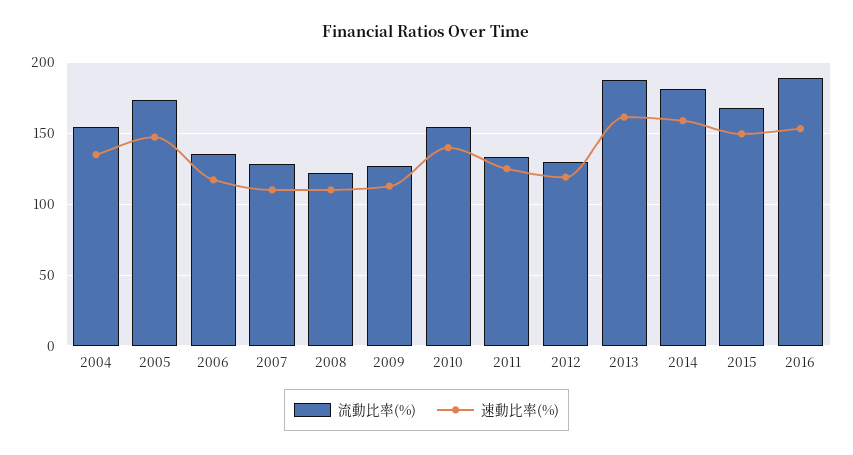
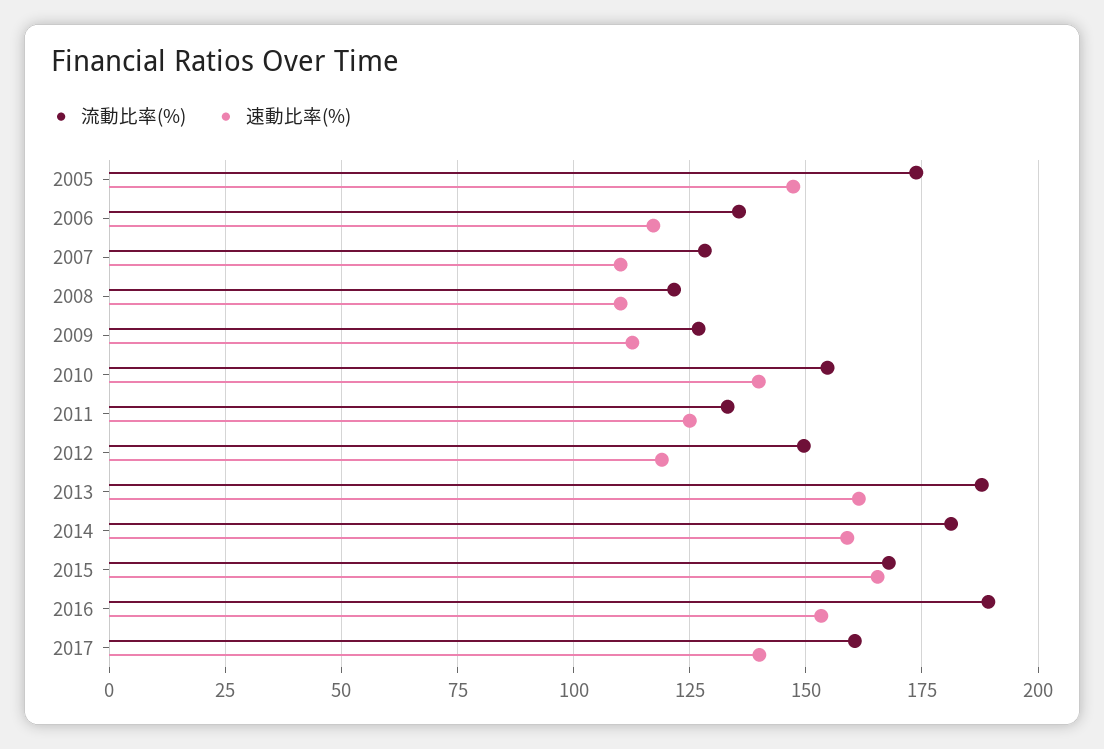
流動比率(%), 2004: 155 -> none
速動比率(%), 2004: 135 -> none
流動比率(%), 2012: 130 -> 150
速動比率(%), 2015: 150 -> 165
流動比率(%), 2017: none -> 160
速動比率(%), 2017: none -> 140

